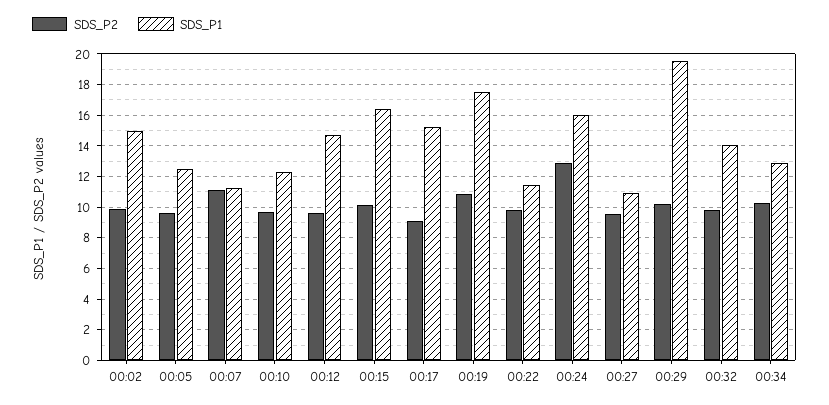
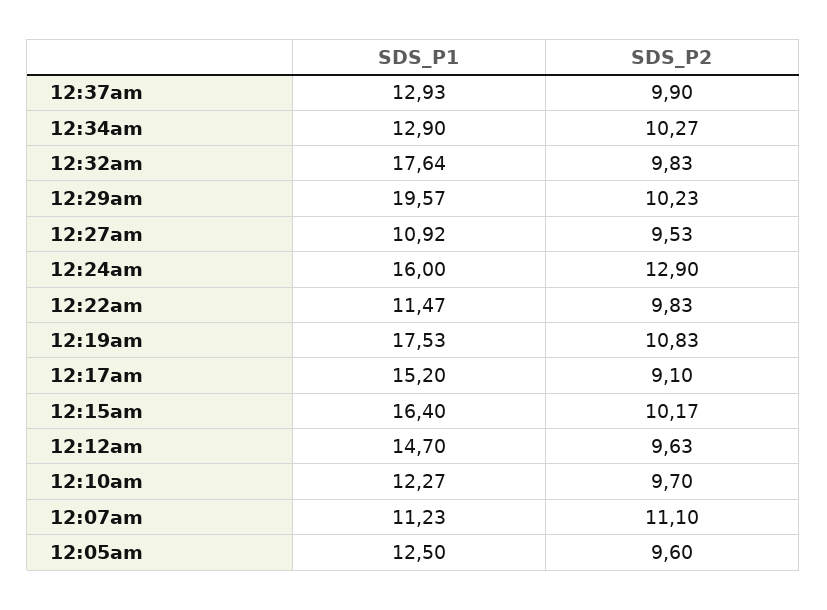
SDS_P2, 00:02: 10 -> none
SDS_P1, 00:02: 15 -> none
SDS_P1, 00:32: 14 -> 17.64
SDS_P1, 12:37am: none -> 12.93
SDS_P2, 12:37am: none -> 9.9

